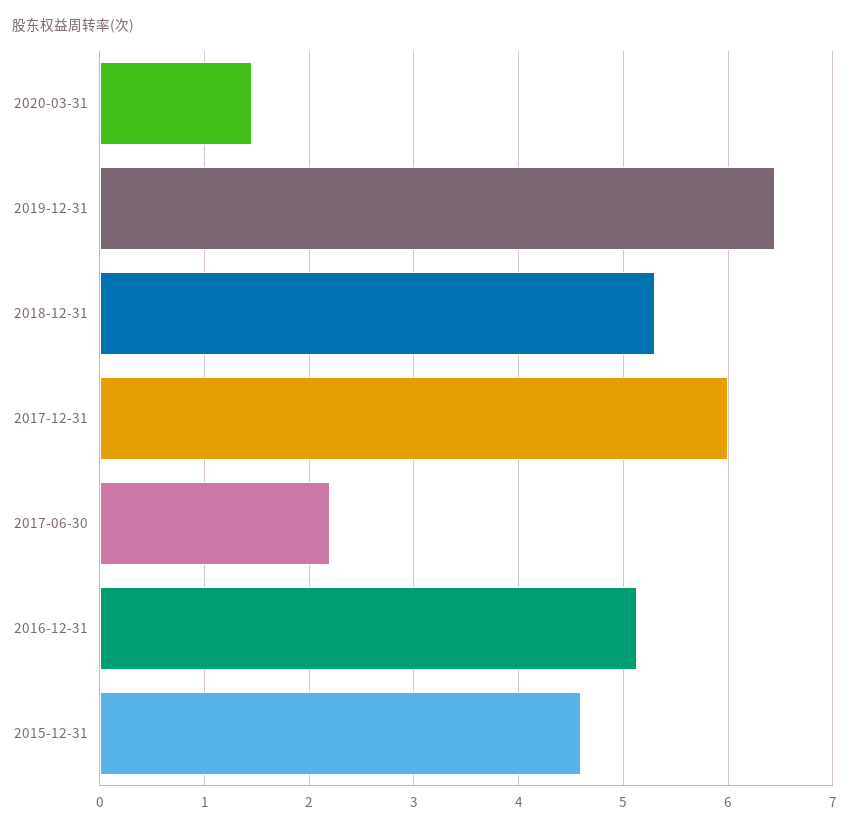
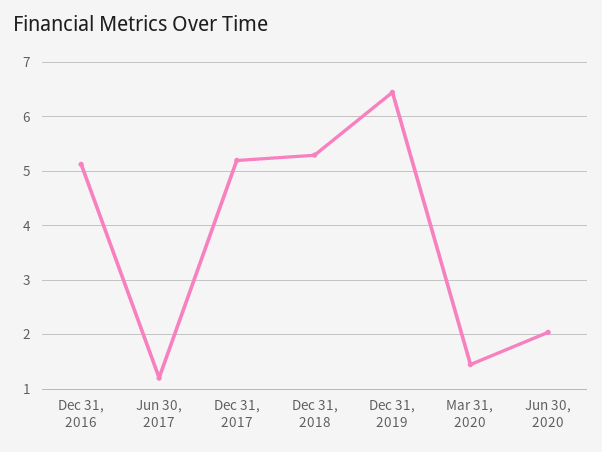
2017-12-31: 6 -> 5.2
2017-06-30: 2.2 -> 1.2
2015-12-31: 4.6 -> none
Jun 30, 2020: none -> 2

